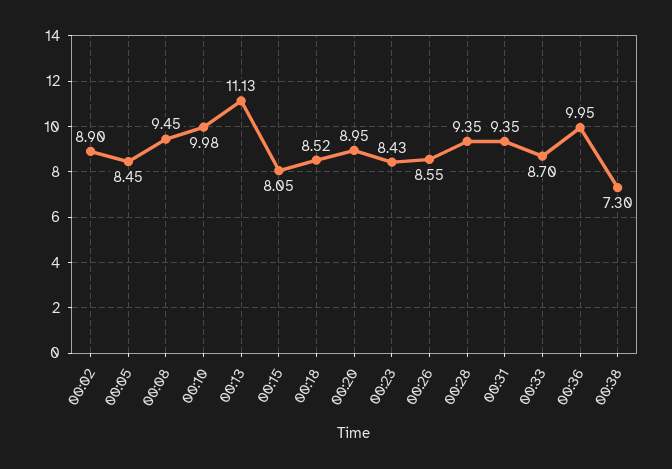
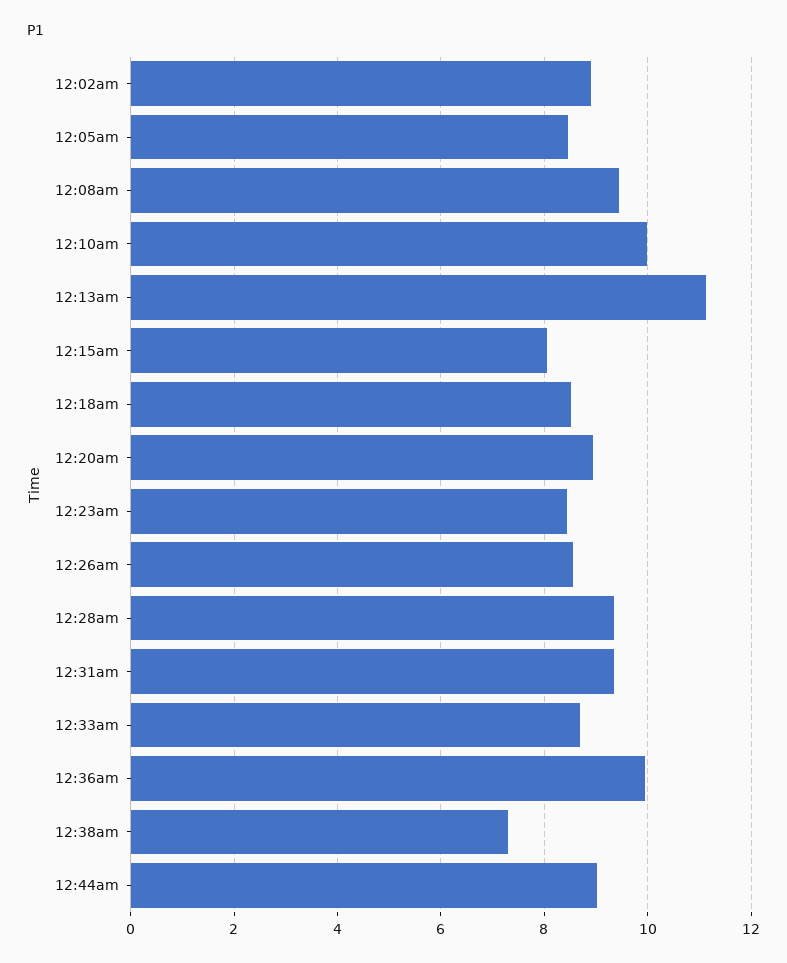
12:44am: none -> 9

